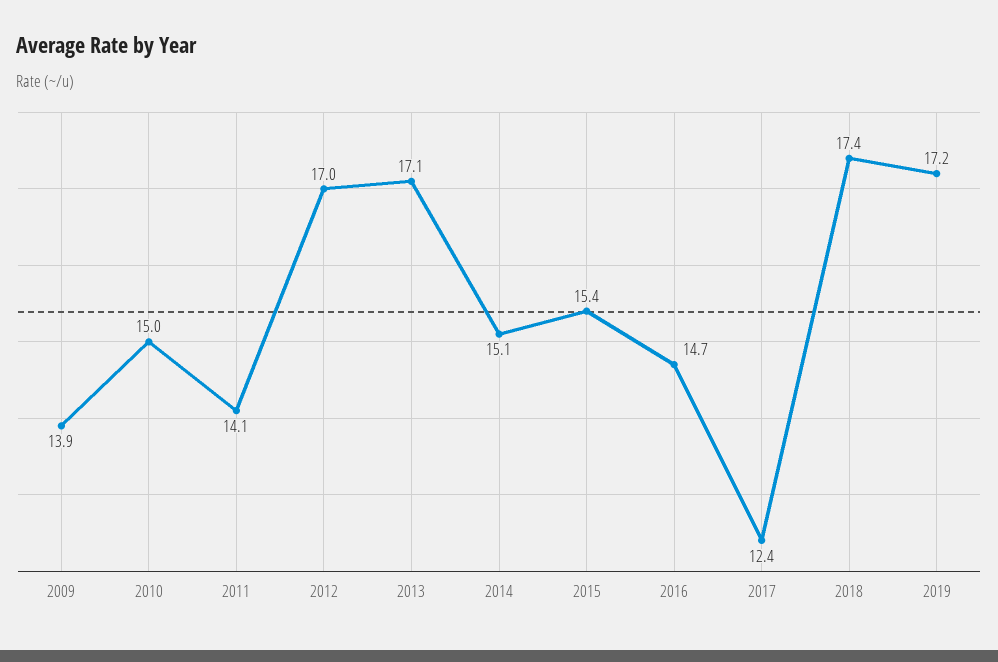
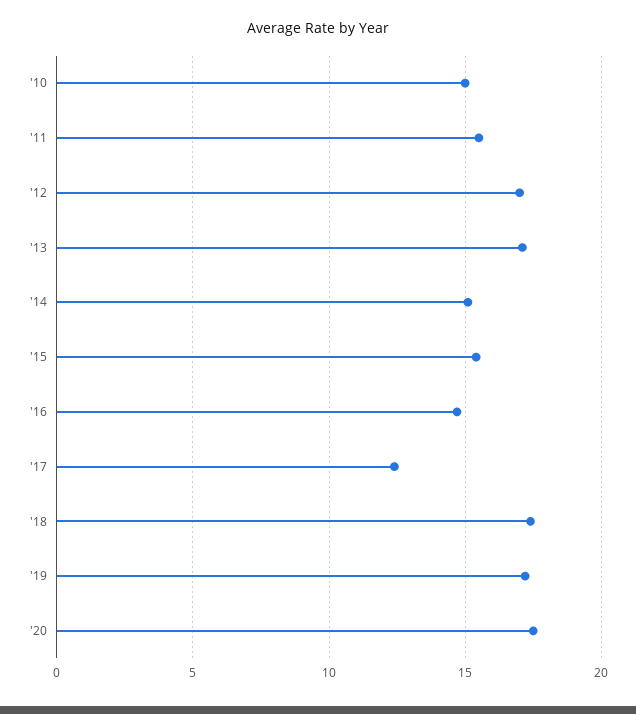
2009: 13.9 -> none
2011: 14.1 -> 15.5
'20: none -> 17.5

